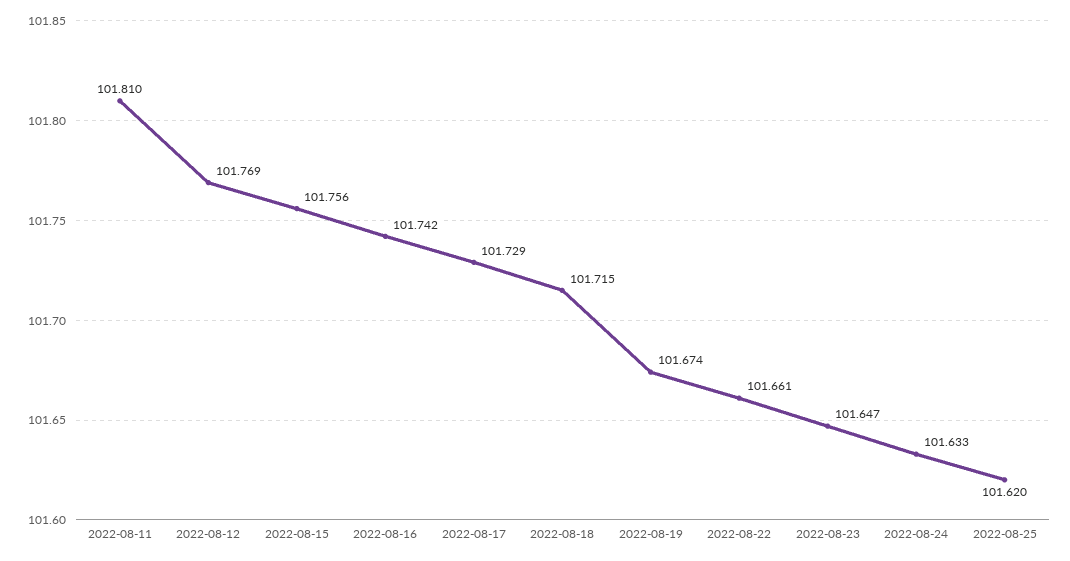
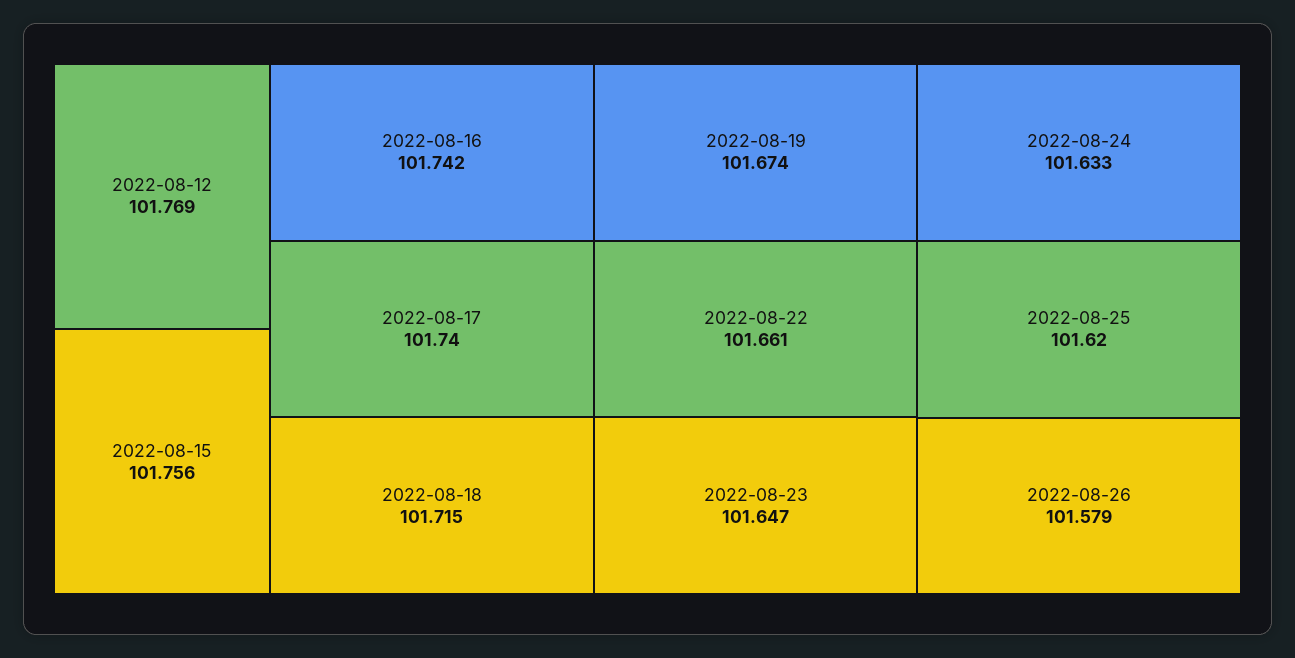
2022-08-11: 101.81 -> none
2022-08-17: 101.729 -> 101.74
2022-08-26: none -> 101.579

